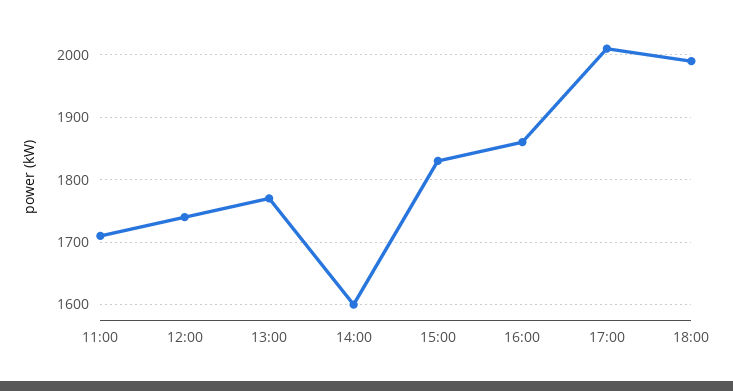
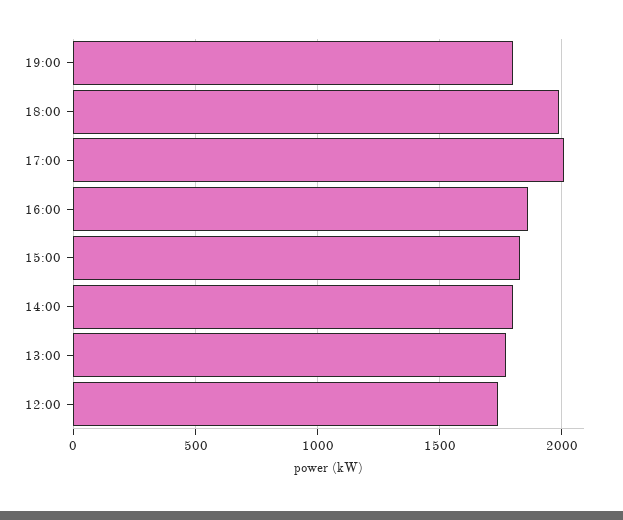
11:00: 1710 -> none
14:00: 1600 -> 1800
19:00: none -> 1800

